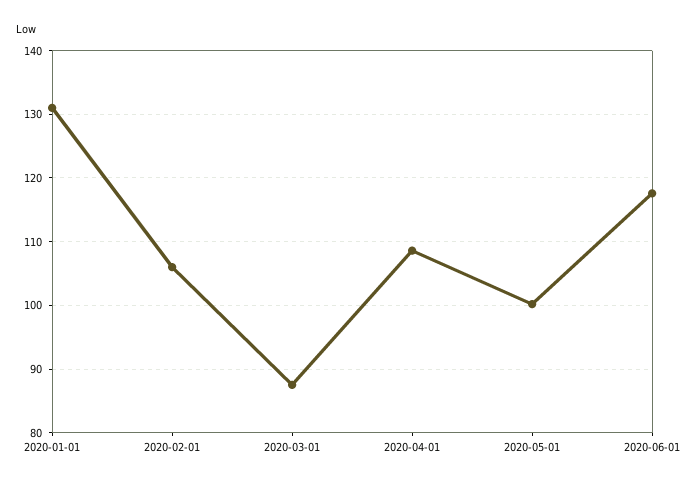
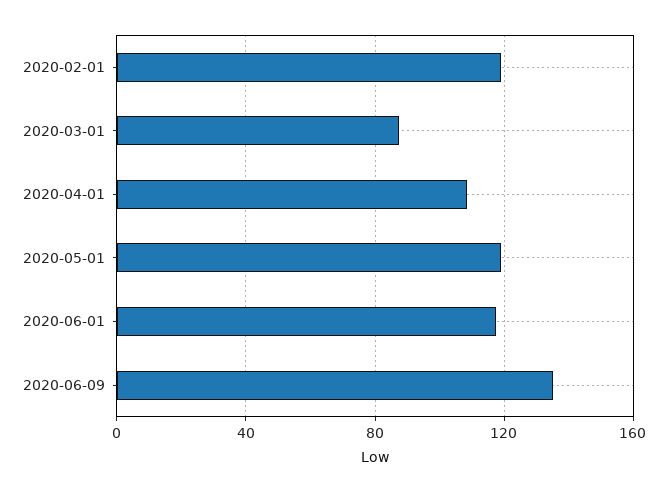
2020-01-01: 131 -> none
2020-02-01: 106 -> 120
2020-05-01: 100 -> 120
2020-06-09: none -> 135

